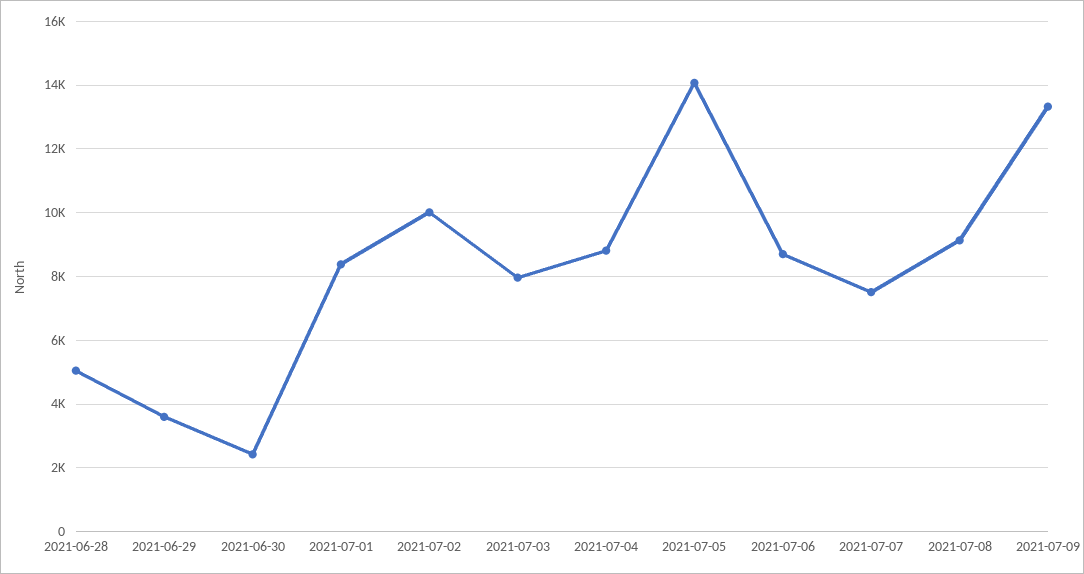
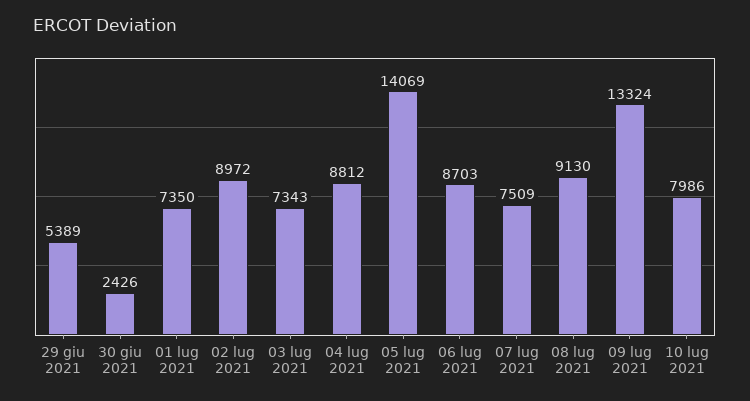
2021-06-28: 5000 -> none
2021-06-29: 3600 -> 5389
2021-07-01: 8400 -> 7350
2021-07-02: 10000 -> 8972
2021-07-03: 8000 -> 7343
10 lug 2021: none -> 7986

